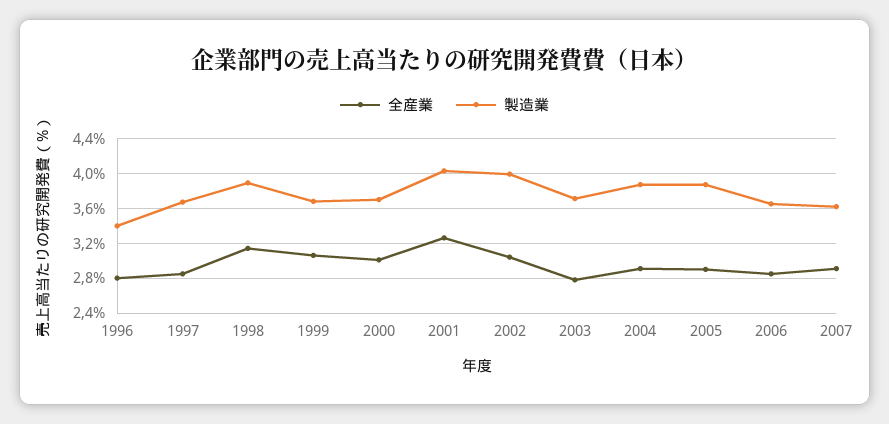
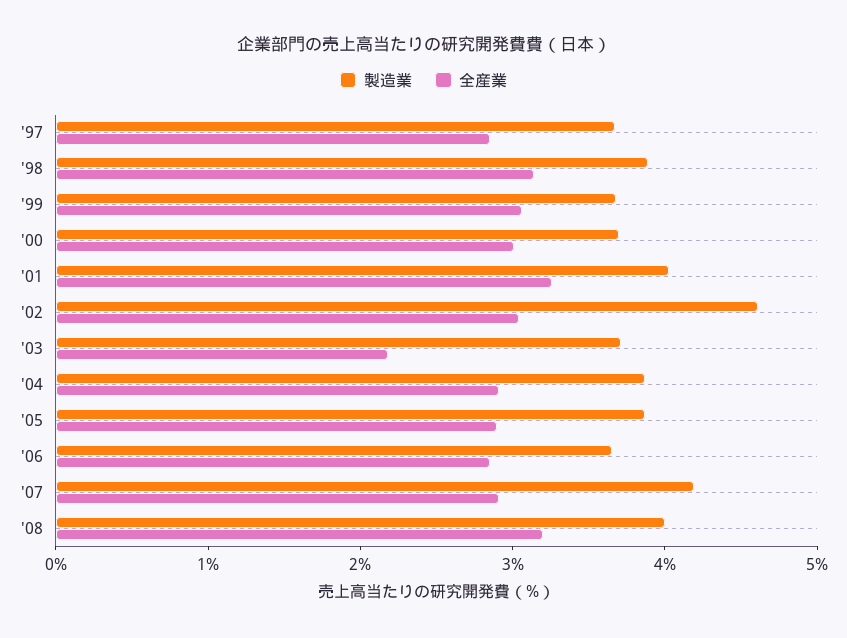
全産業, 1996: 2.8 -> none
製造業, 1996: 3.4 -> none
製造業, 2002: 4 -> 4.6
全産業, 2003: 2.8 -> 2.2
製造業, 2007: 3.6 -> 4.2
製造業, '08: none -> 4
全産業, '08: none -> 3.2

